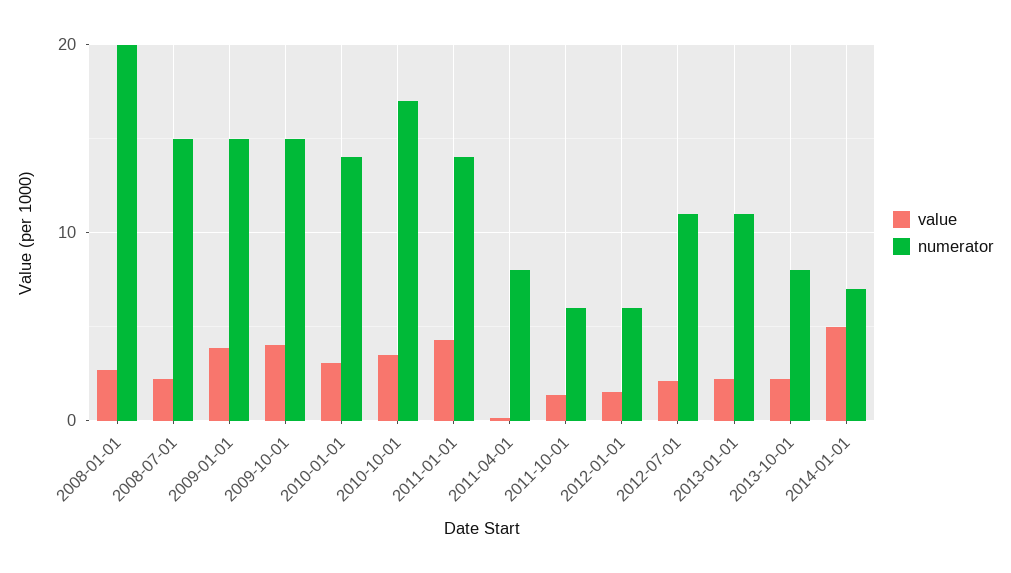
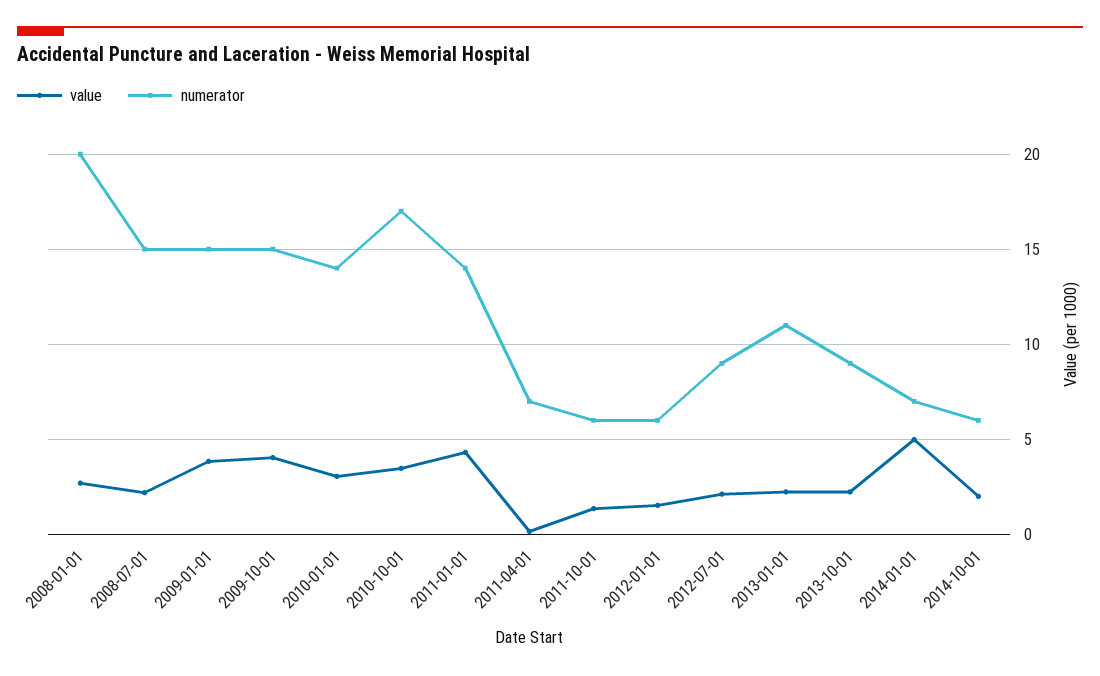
numerator, 2011-04-01: 8 -> 7
numerator, 2012-07-01: 11 -> 9
numerator, 2013-10-01: 8 -> 9
value, 2014-10-01: none -> 2
numerator, 2014-10-01: none -> 6

